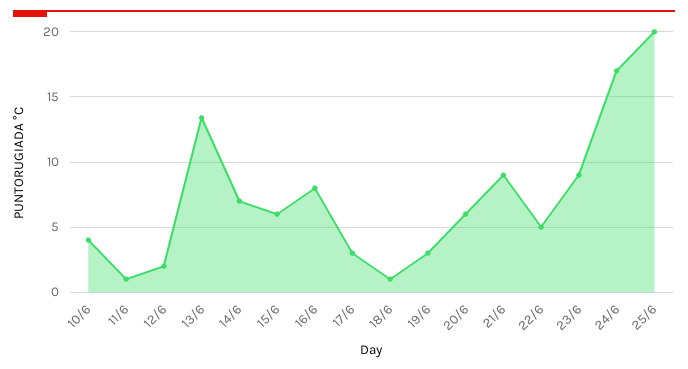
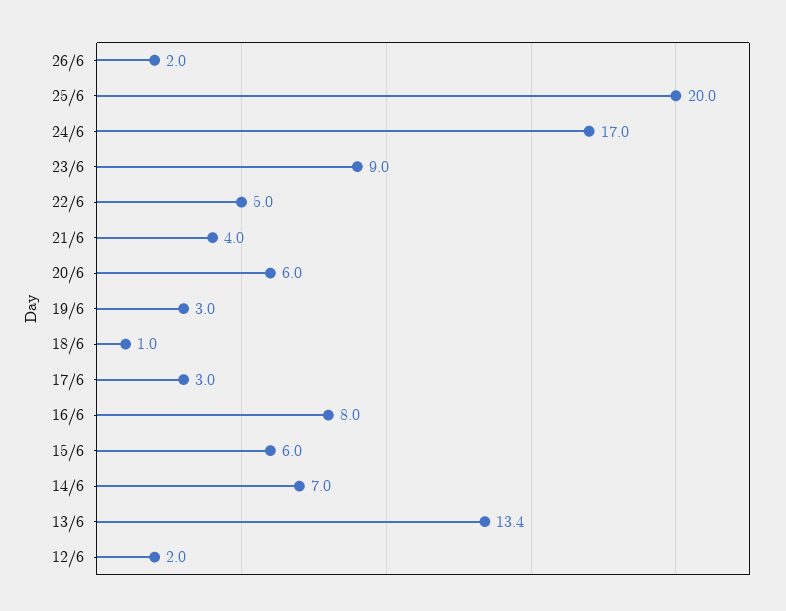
10/6: 4 -> none
11/6: 1 -> none
21/6: 9 -> 4
26/6: none -> 2

